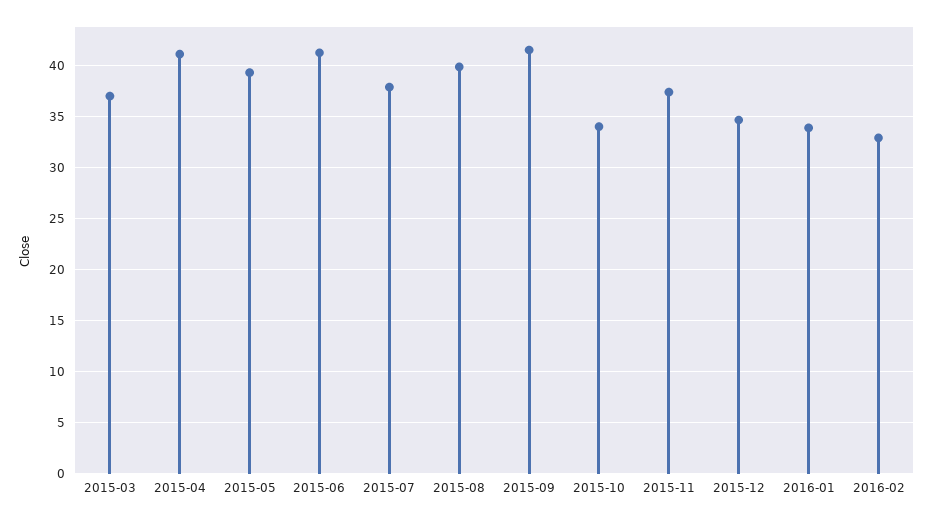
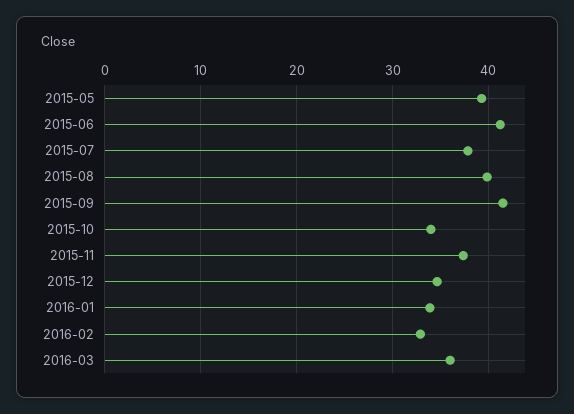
2015-03: 37 -> none
2015-04: 41 -> none
2016-03: none -> 36

